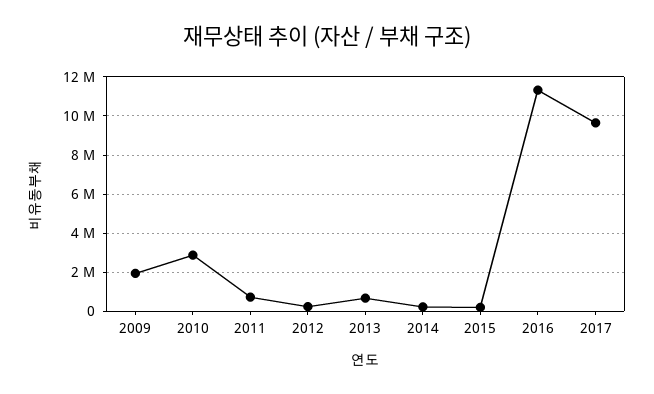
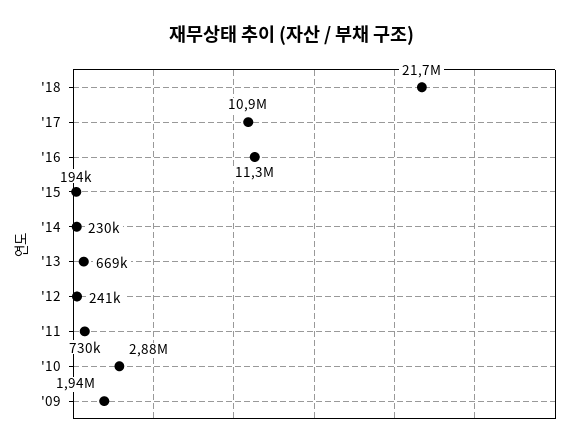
2017: 9500000 -> 10900000
'18: none -> 21700000

